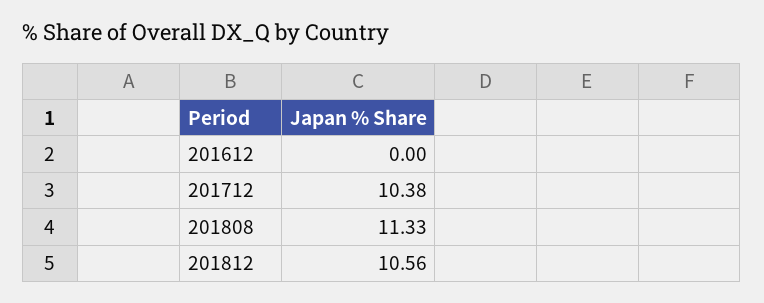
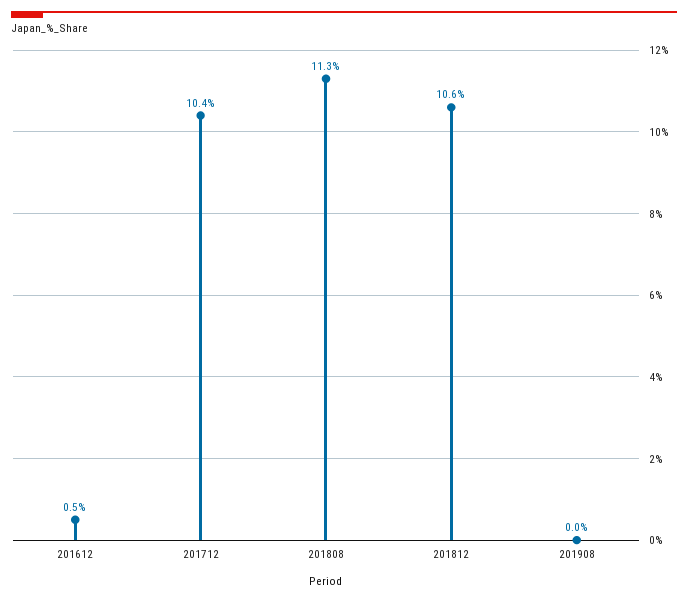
201612: 0 -> 0.5
201908: none -> 0

